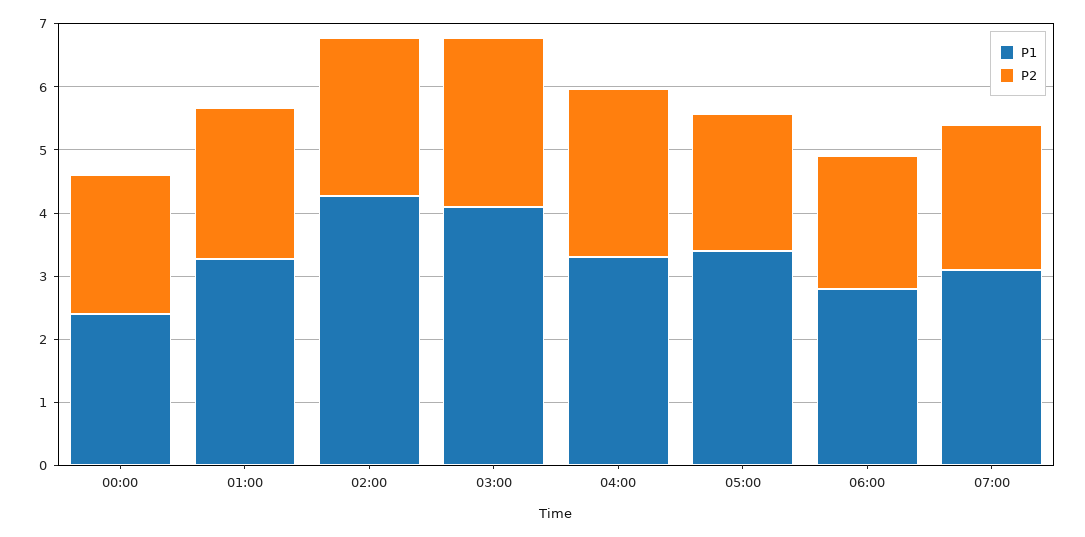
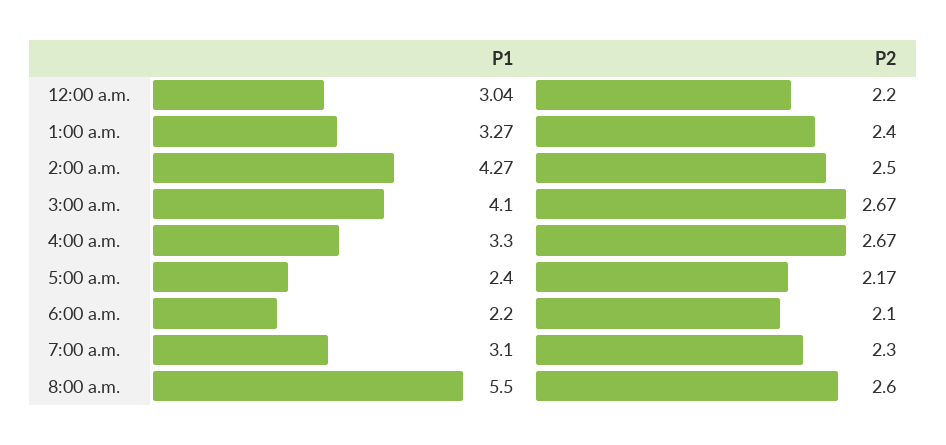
P1, 00:00: 2.4 -> 3.04
P1, 05:00: 3.4 -> 2.4
P1, 06:00: 2.8 -> 2.2
P1, 8:00 a.m.: none -> 5.5
P2, 8:00 a.m.: none -> 2.6

